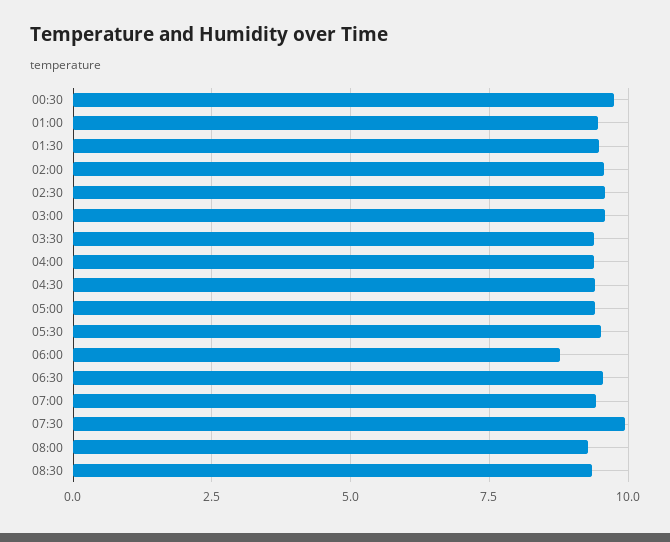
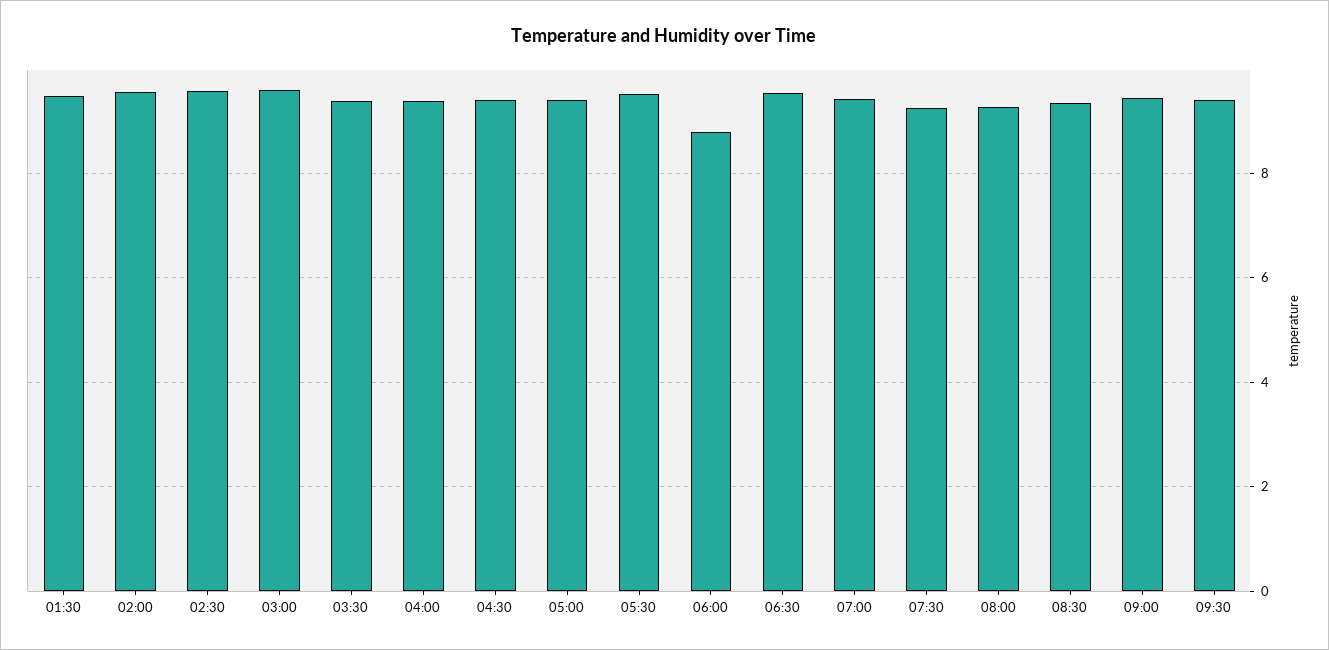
00:30: 9.75 -> none
01:00: 9.5 -> none
07:30: 10 -> 9.2
09:00: none -> 9.4
09:30: none -> 9.4

